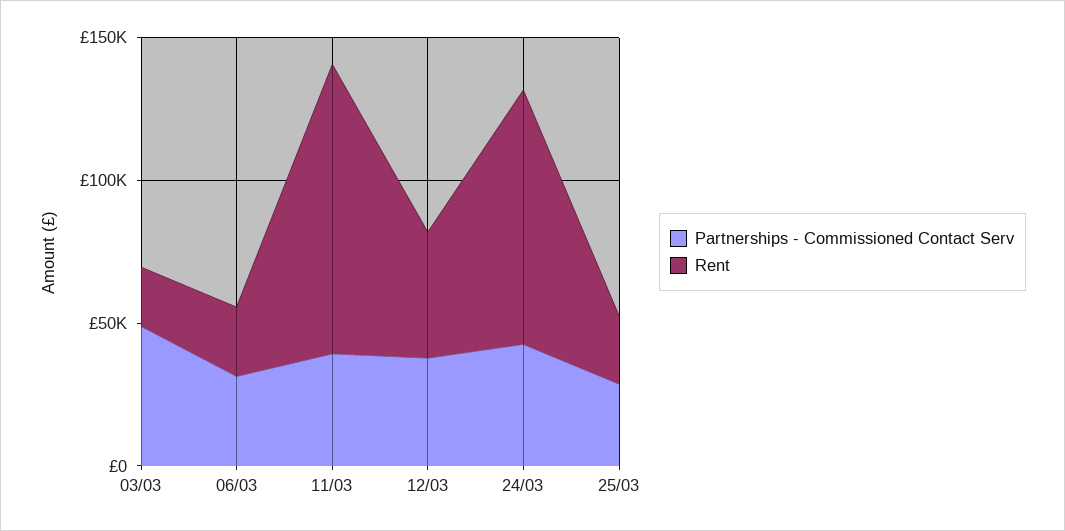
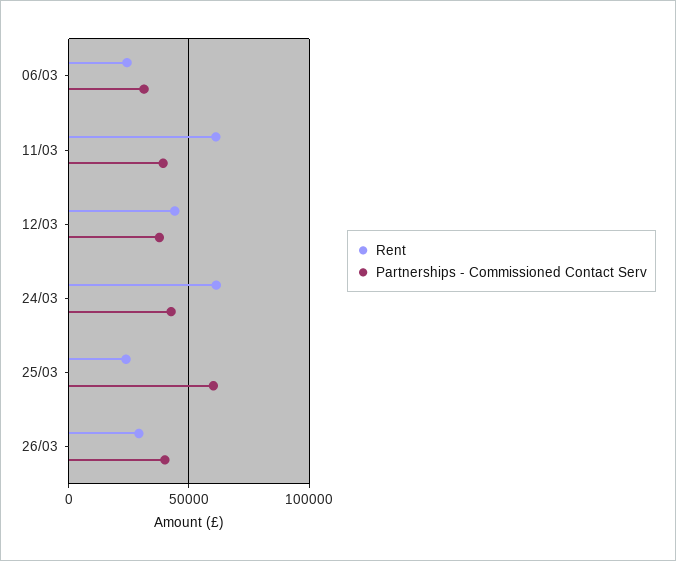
Partnerships - Commissioned Contact Serv, 03/03: 50000 -> none
Rent, 03/03: 20000 -> none
Rent, 11/03: 100000 -> 60000
Rent, 24/03: 90000 -> 60000
Partnerships - Commissioned Contact Serv, 25/03: 30000 -> 60000
Rent, 26/03: none -> 30000
Partnerships - Commissioned Contact Serv, 26/03: none -> 40000

